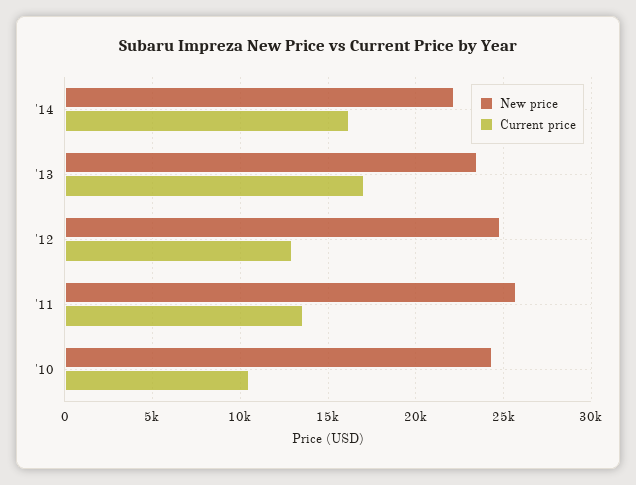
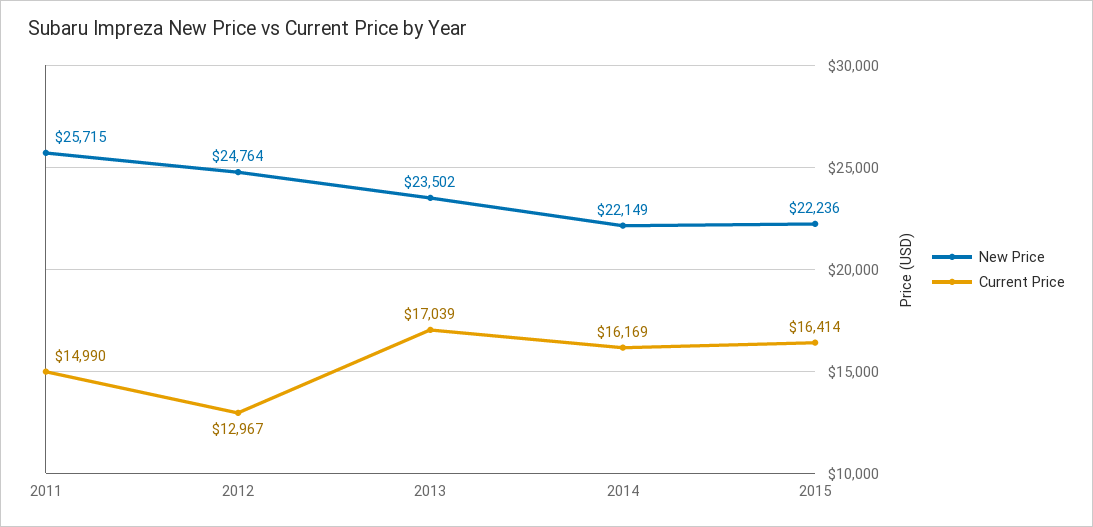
Current price, '11: 13500 -> 14990
New price, '10: 24500 -> none
Current price, '10: 10500 -> none
New price, 2015: none -> 22236
Current price, 2015: none -> 16414

